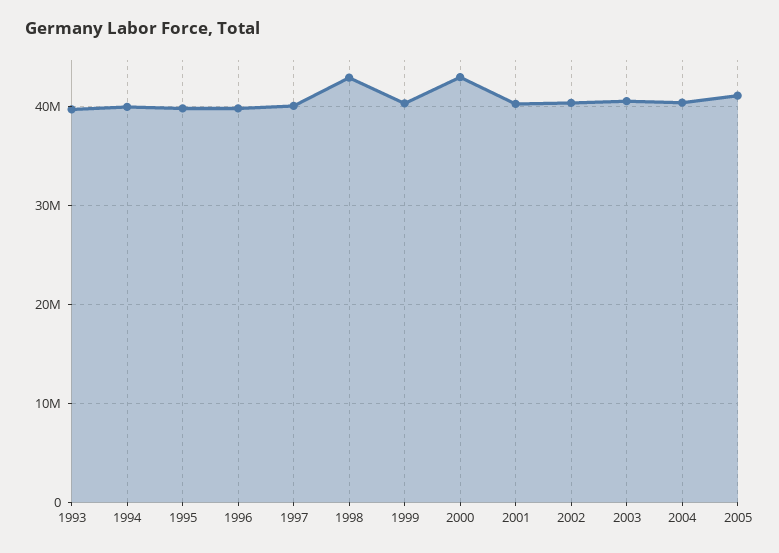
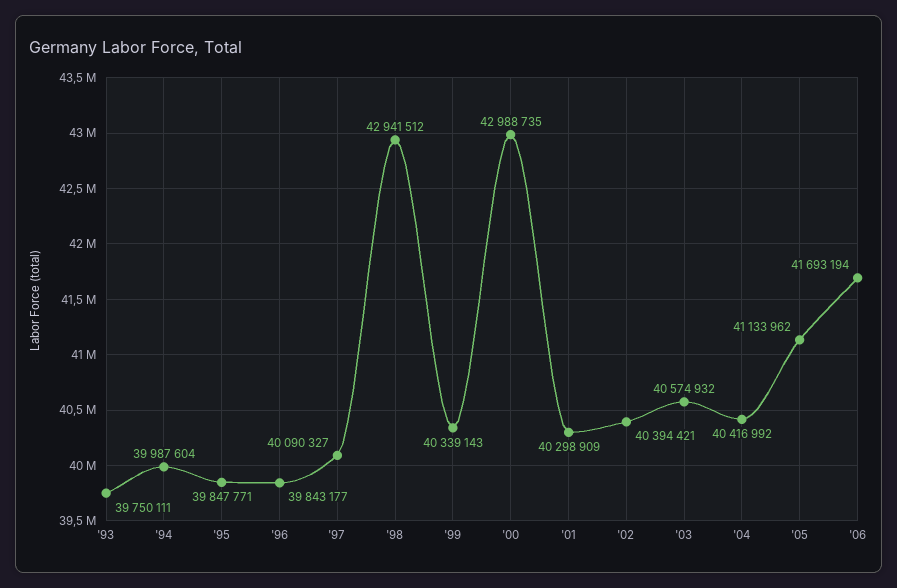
'06: none -> 41693194

